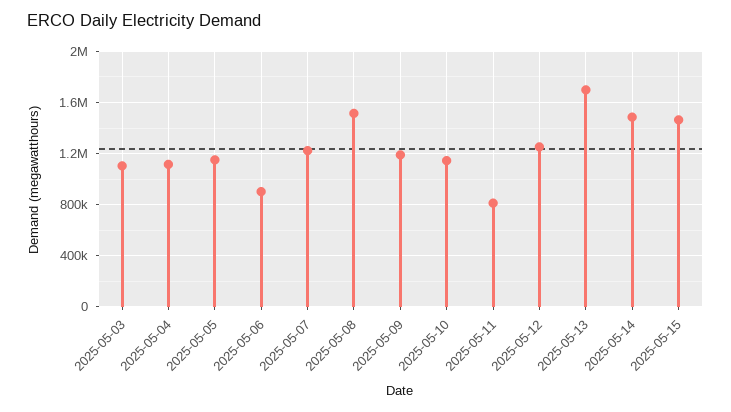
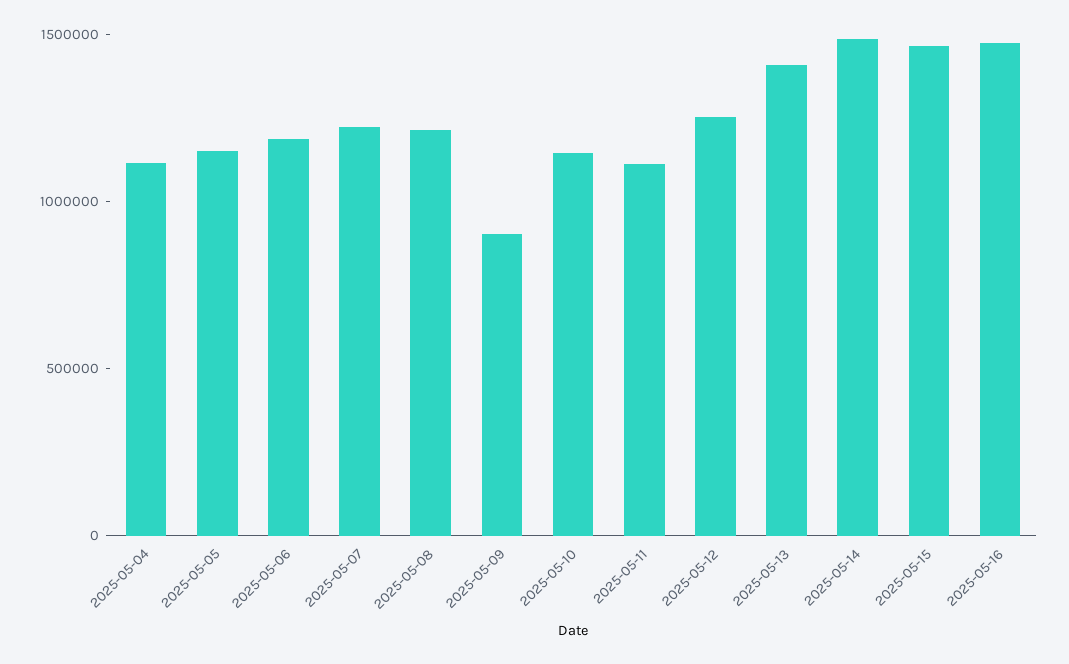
2025-05-03: 1100000 -> none
2025-05-06: 900000 -> 1200000
2025-05-08: 1500000 -> 1200000
2025-05-09: 1200000 -> 900000
2025-05-11: 800000 -> 1100000
2025-05-13: 1700000 -> 1400000
2025-05-16: none -> 1500000

